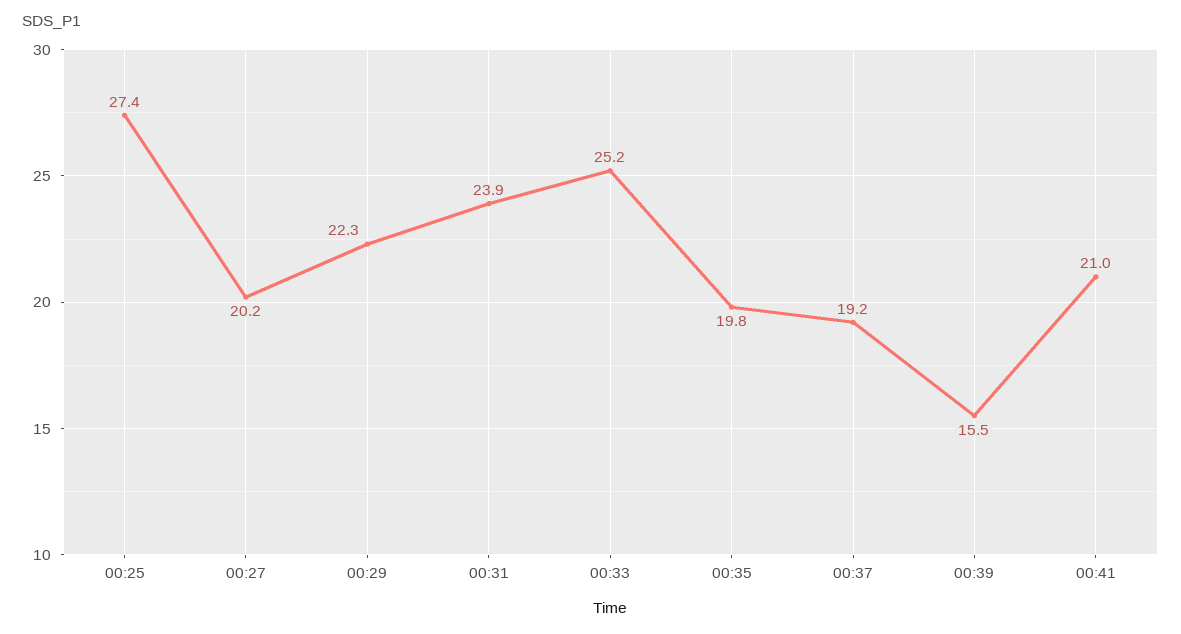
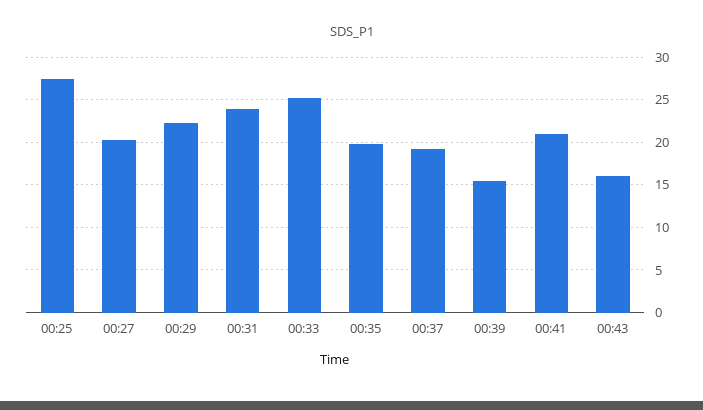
00:43: none -> 16

